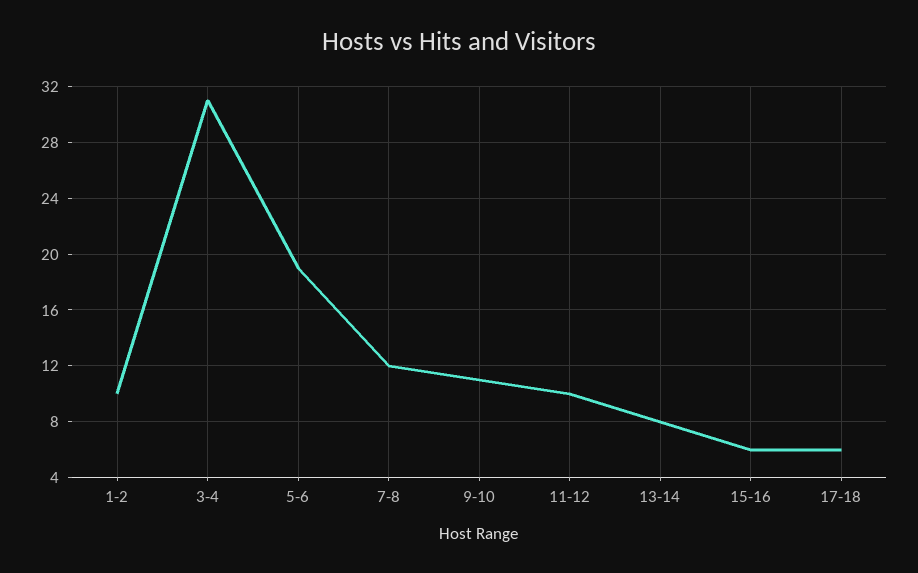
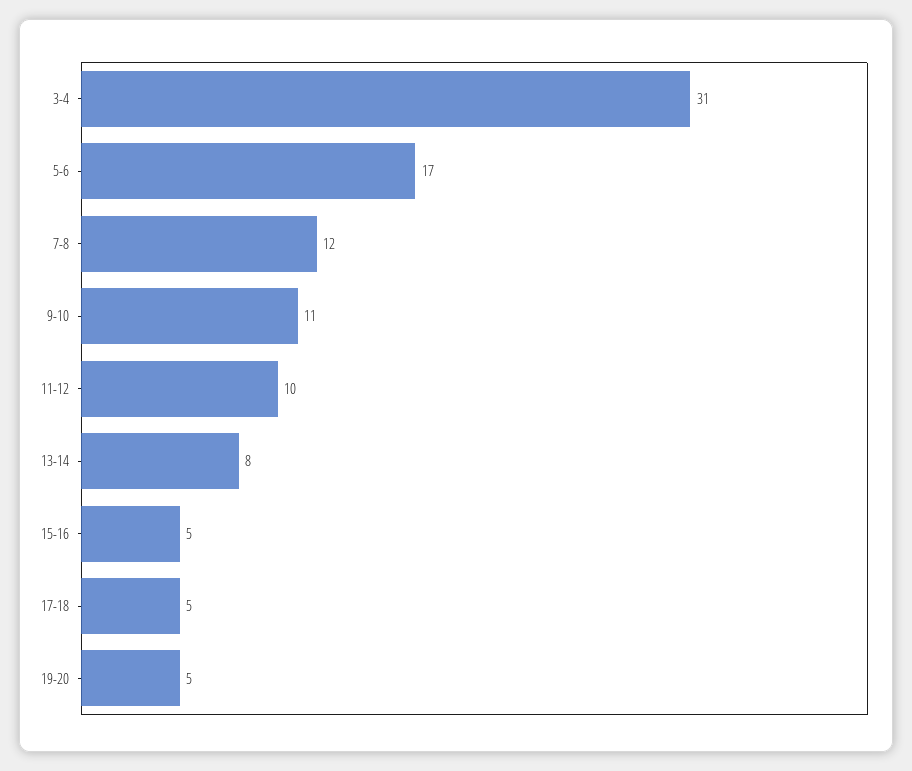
1-2: 10 -> none
5-6: 19 -> 17
15-16: 6 -> 5
17-18: 6 -> 5
19-20: none -> 5

